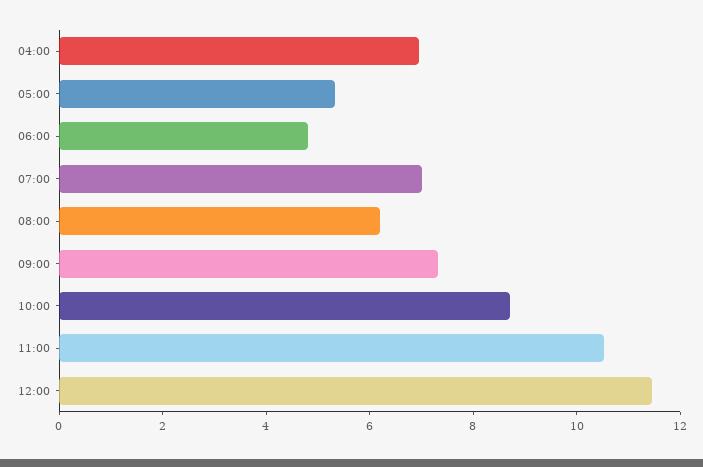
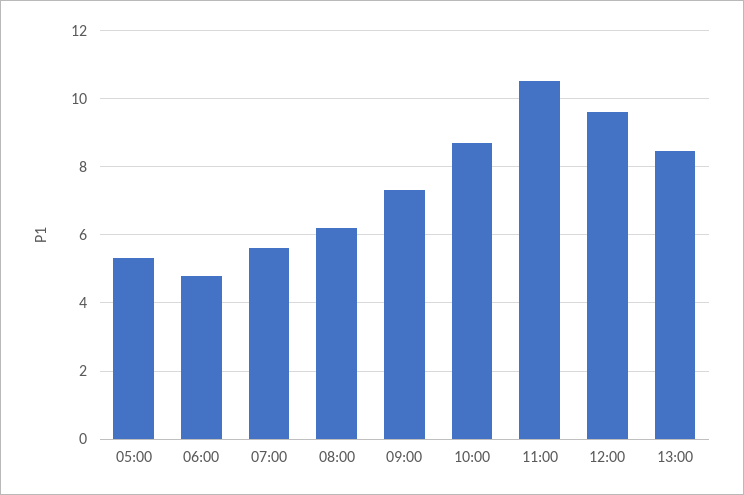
04:00: 7 -> none
07:00: 7 -> 5.6
12:00: 11.5 -> 9.6
13:00: none -> 8.4

